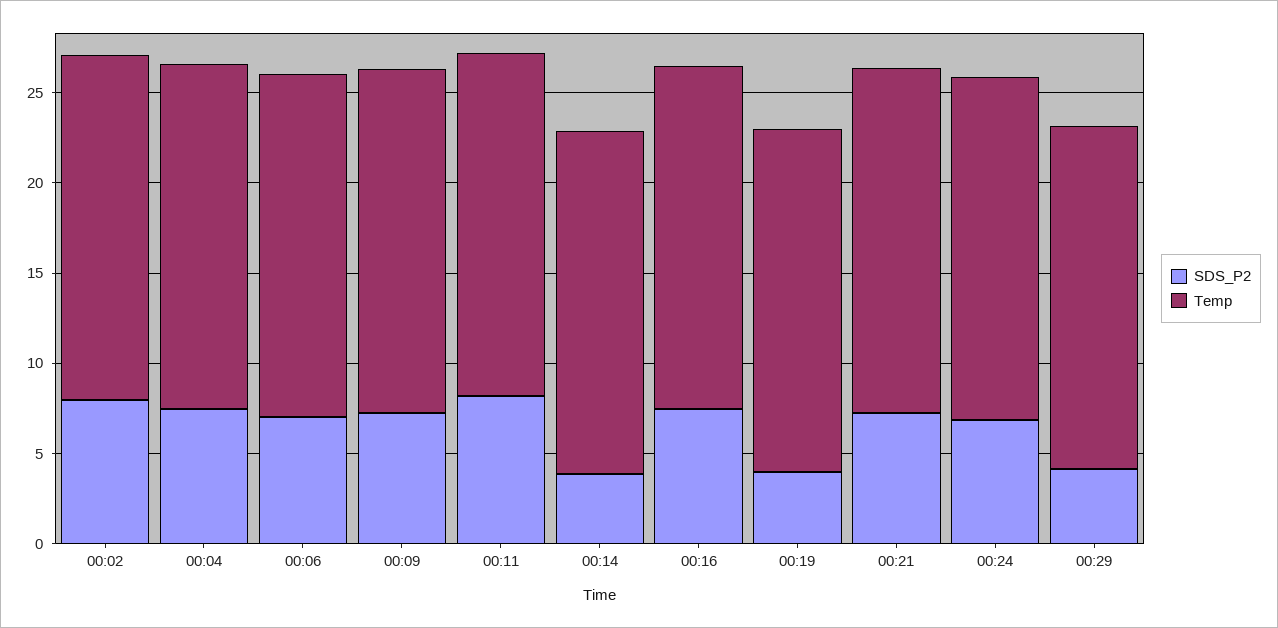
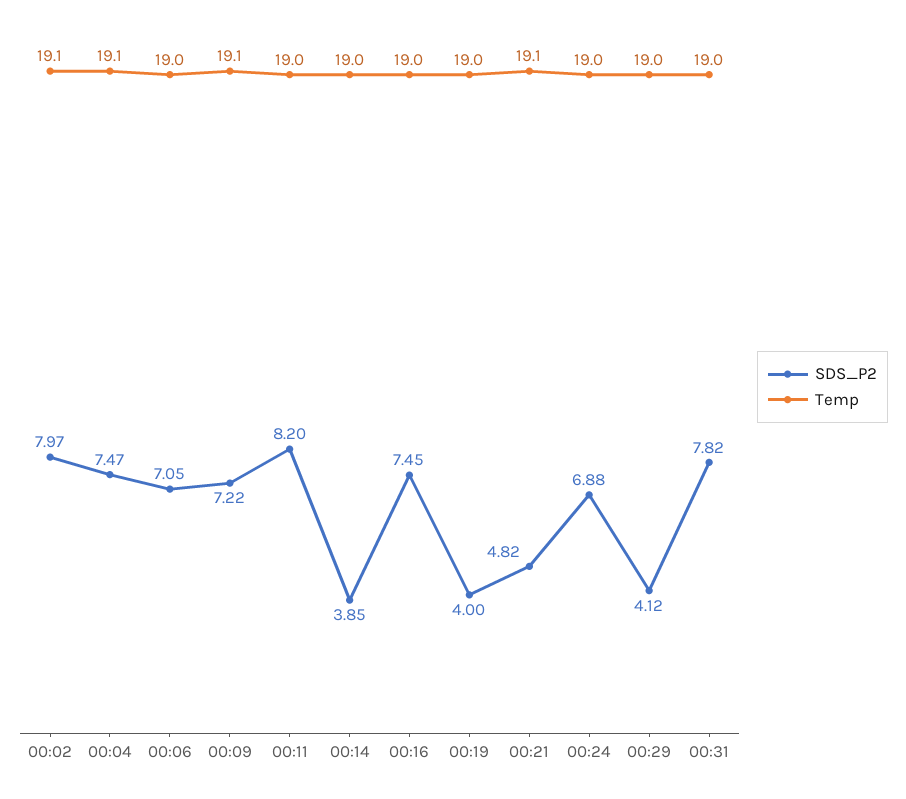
SDS_P2, 00:21: 7 -> 4.82
SDS_P2, 00:31: none -> 7.82
Temp, 00:31: none -> 19

